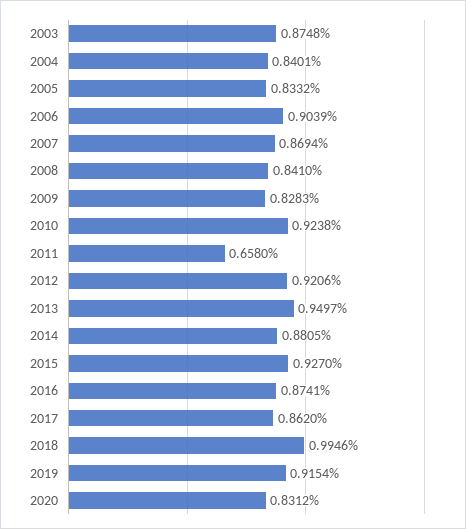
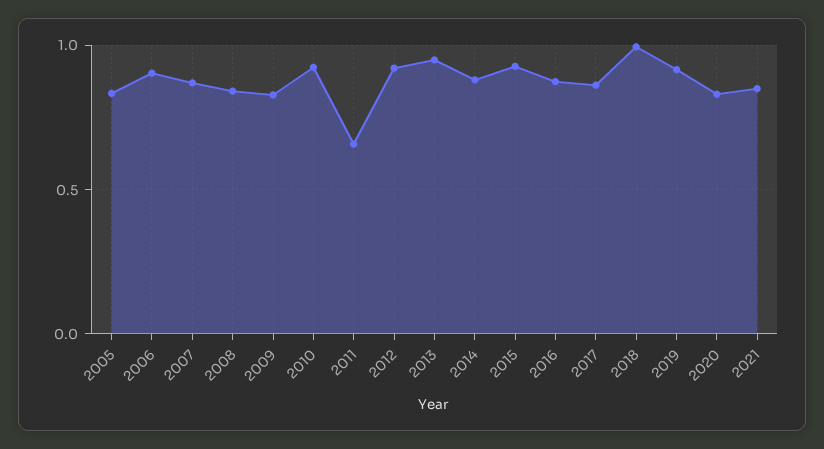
2003: 0.8748 -> none
2004: 0.8401 -> none
2021: none -> 0.85

